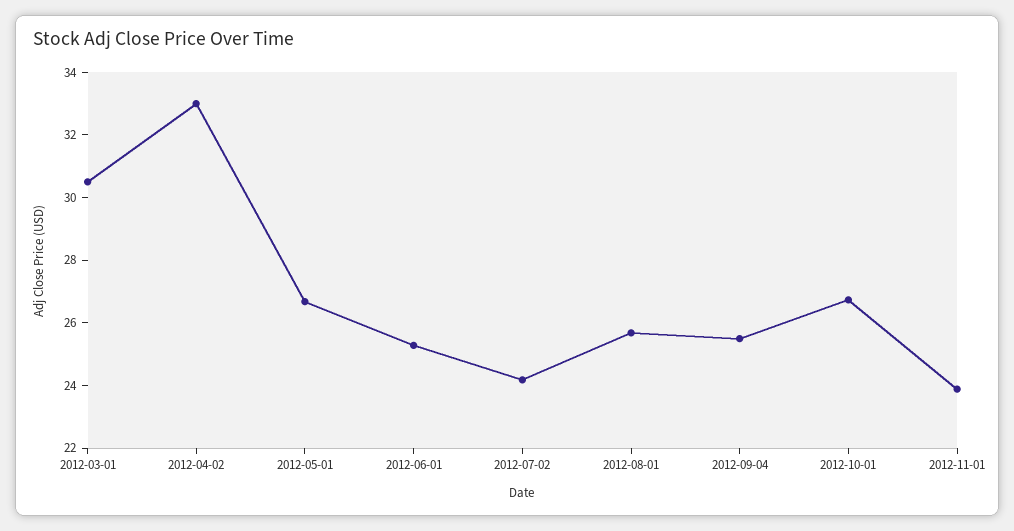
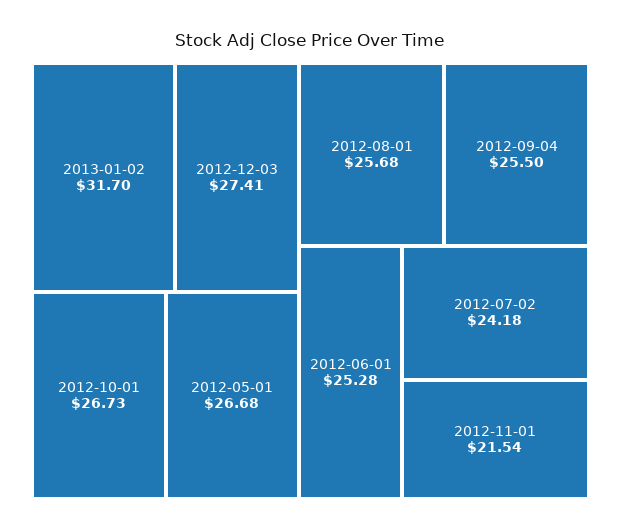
2012-03-01: 30.5 -> none
2012-04-02: 33 -> none
2012-11-01: 24 -> 21.54
2013-01-02: none -> 31.7
2012-12-03: none -> 27.41

